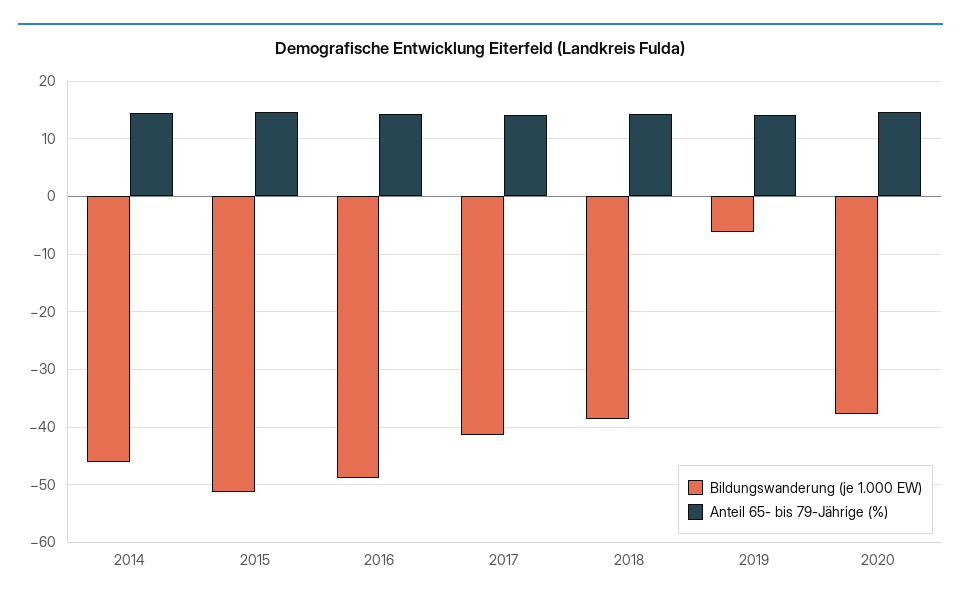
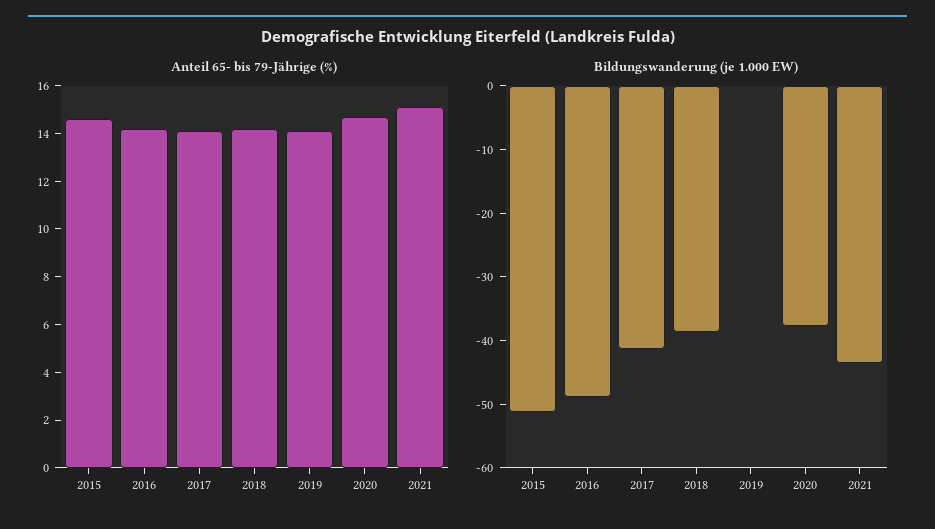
Bildungswanderung (je 1.000 EW), 2014: -46 -> none
Anteil 65- bis 79-Jährige (%), 2014: 14 -> none
Bildungswanderung (je 1.000 EW), 2019: -6 -> 0
Anteil 65- bis 79-Jährige (%), 2021: none -> 15
Bildungswanderung (je 1.000 EW), 2021: none -> -44

